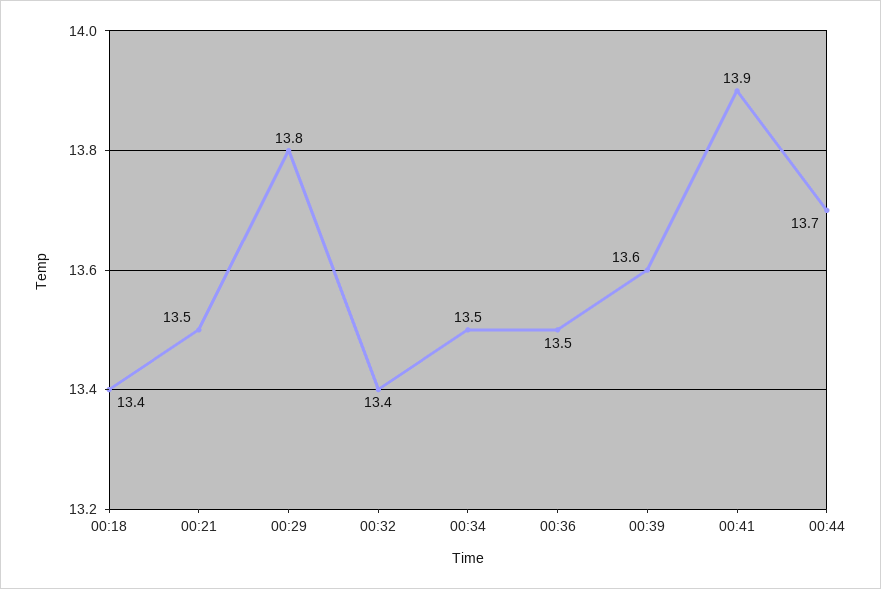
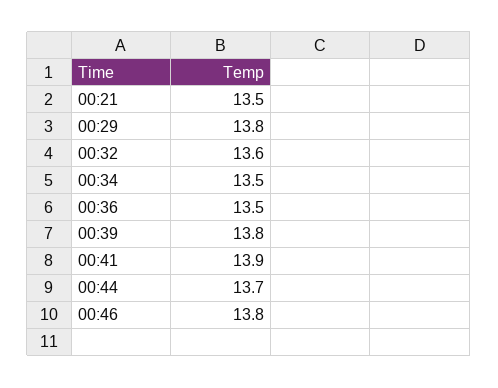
00:18: 13.4 -> none
00:32: 13.4 -> 13.6
00:39: 13.6 -> 13.8
00:46: none -> 13.8

